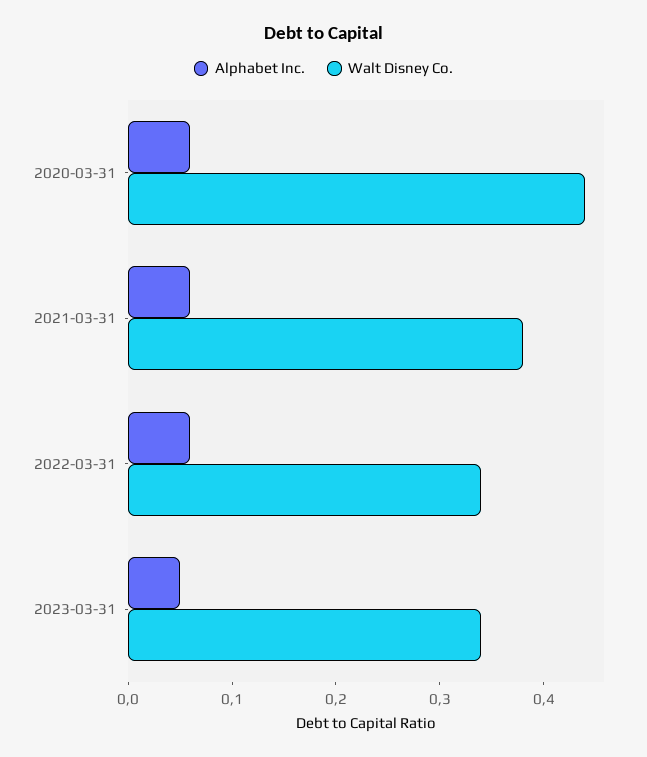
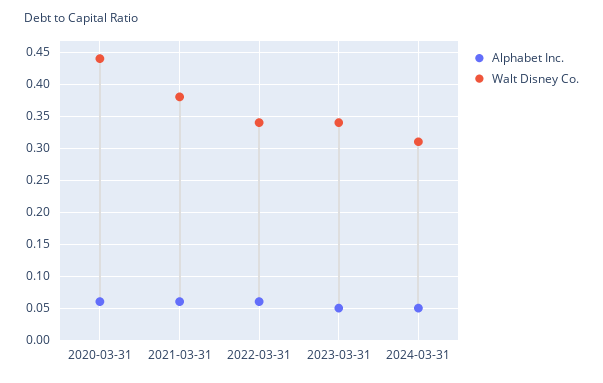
Alphabet Inc., 2024-03-31: none -> 0.05
Walt Disney Co., 2024-03-31: none -> 0.31

